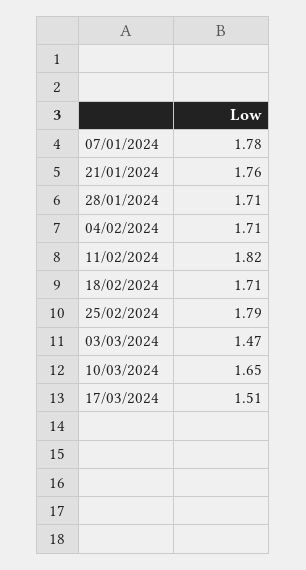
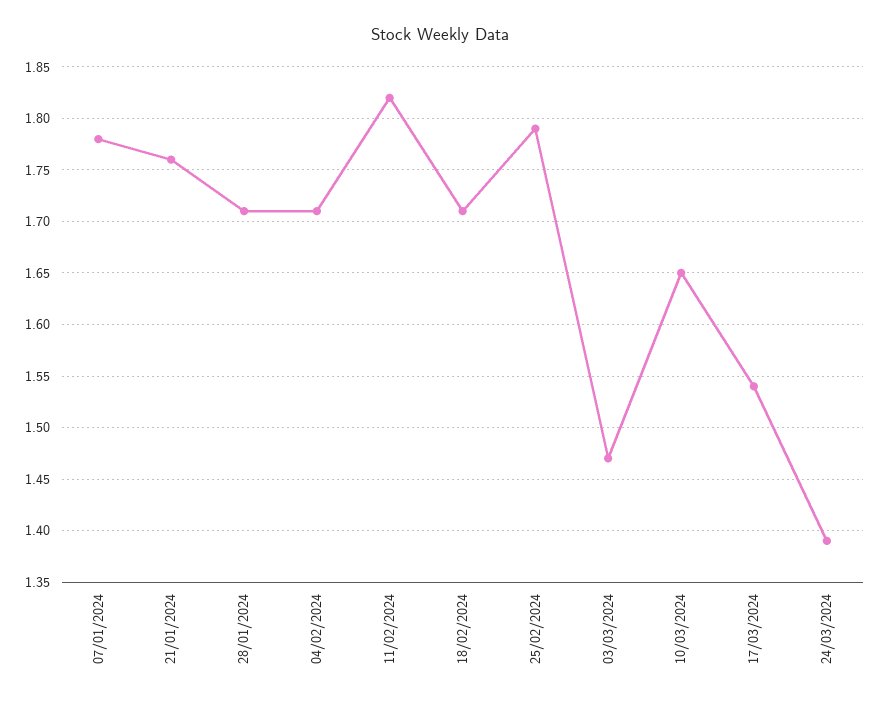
17/03/2024: 1.51 -> 1.54
24/03/2024: none -> 1.39

